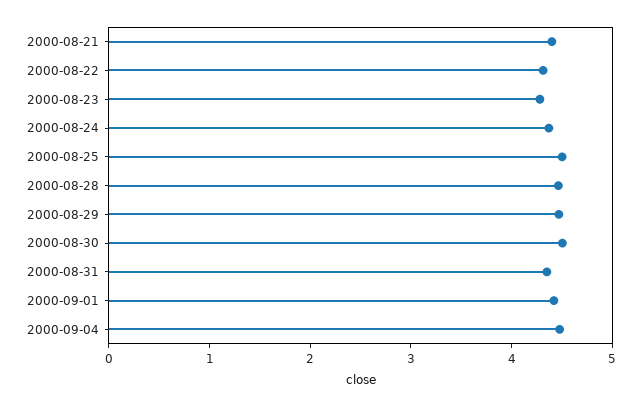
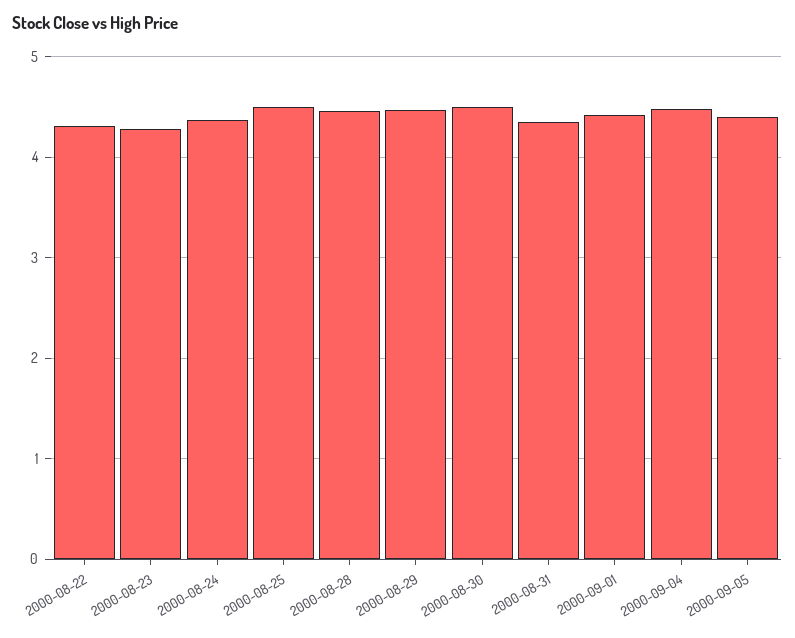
2000-08-21: 4.4 -> none
2000-09-05: none -> 4.4

